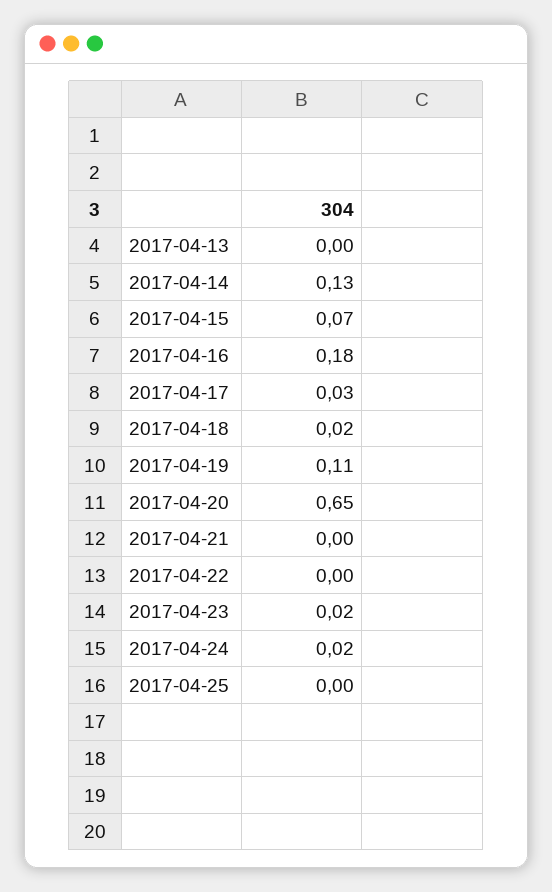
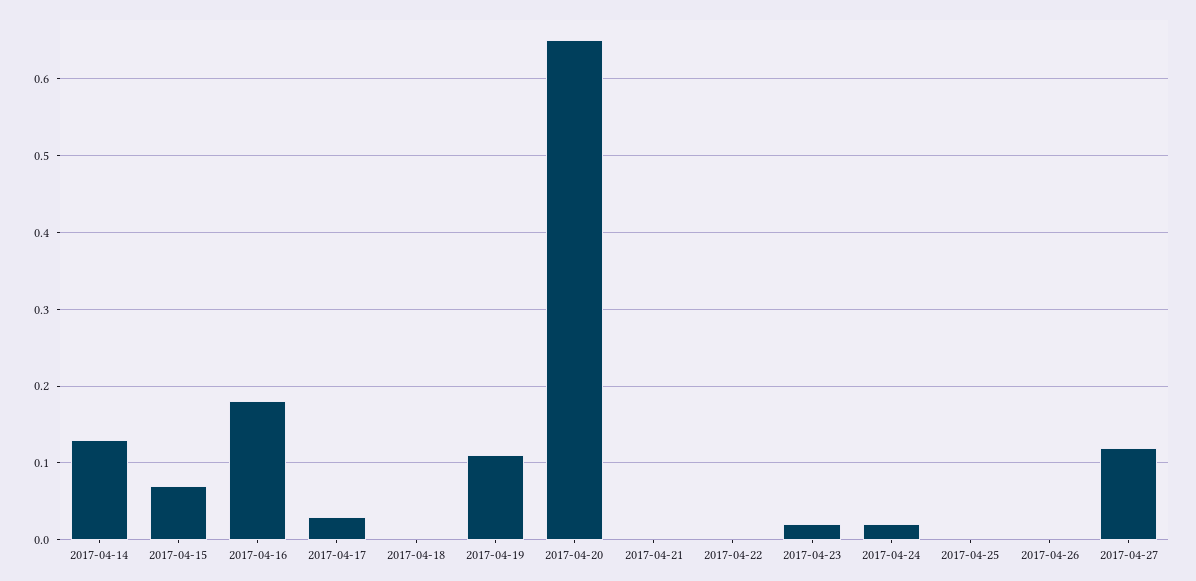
2017-04-13: 0 -> none
2017-04-18: 0.02 -> 0
2017-04-26: none -> 0
2017-04-27: none -> 0.12

